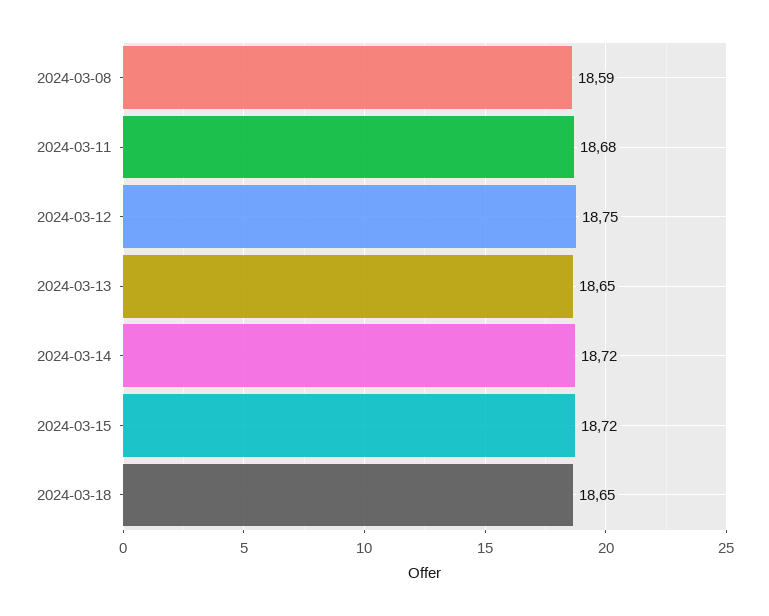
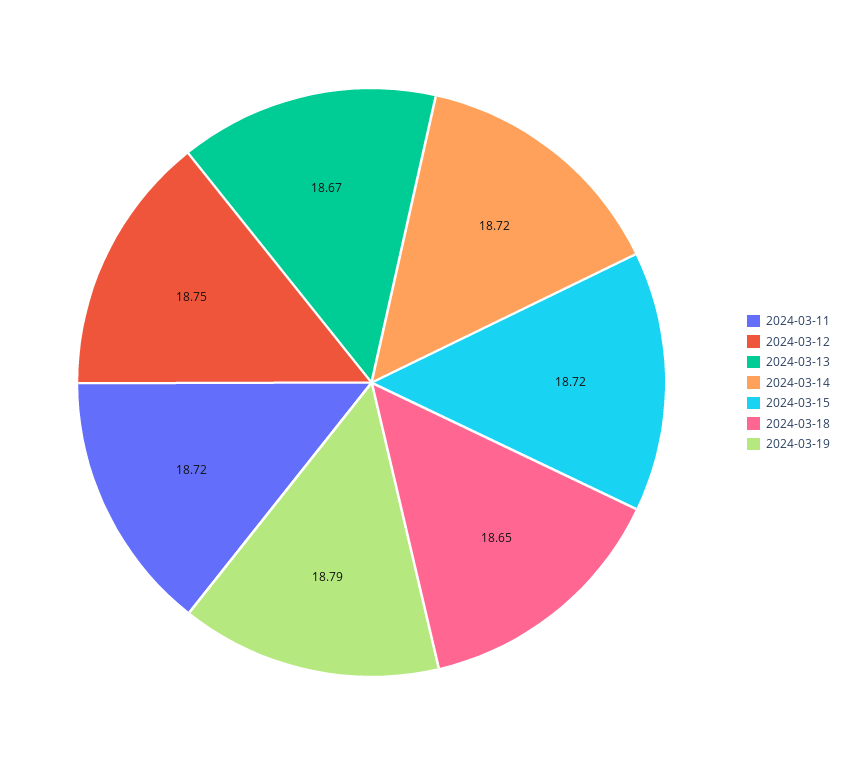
2024-03-08: 18.59 -> none
2024-03-11: 18.68 -> 18.72
2024-03-13: 18.65 -> 18.67
2024-03-19: none -> 18.79

